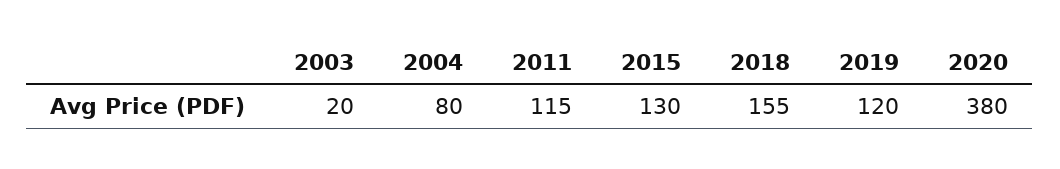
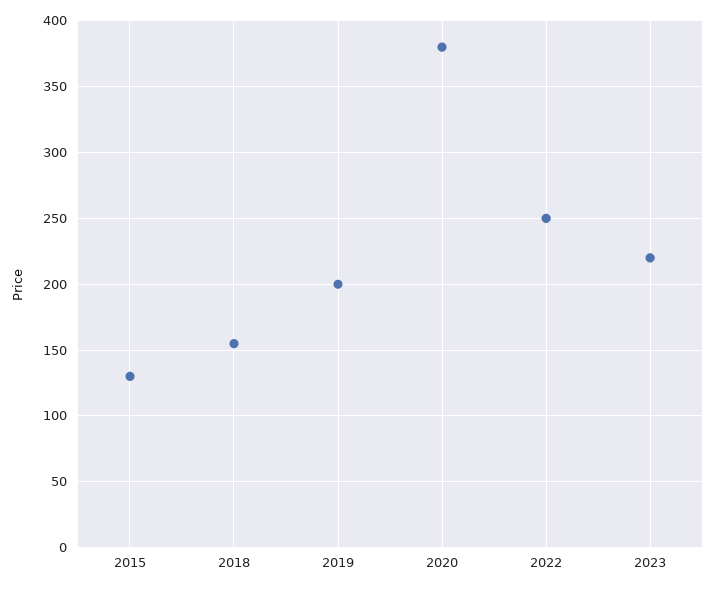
2003: 20 -> none
2004: 80 -> none
2011: 115 -> none
2019: 120 -> 200
2022: none -> 250
2023: none -> 220

